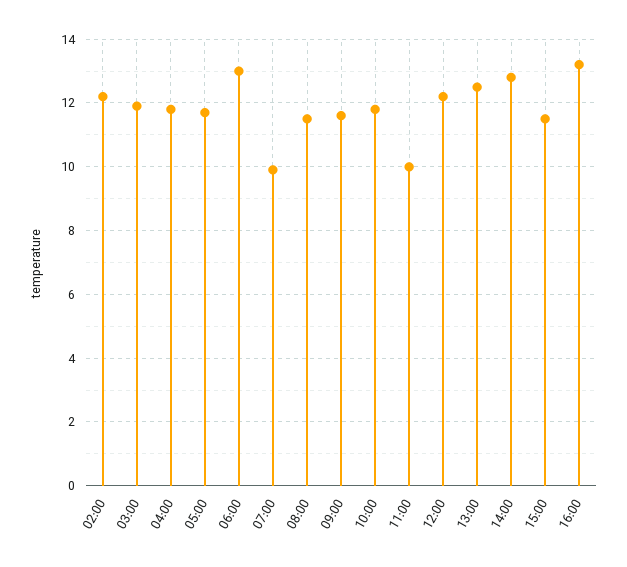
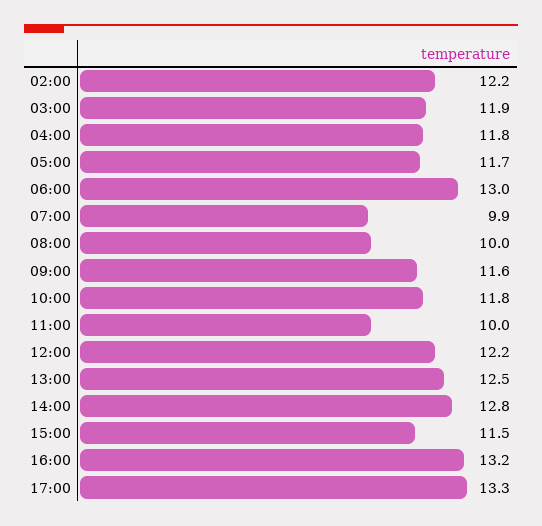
08:00: 11.5 -> 10
17:00: none -> 13.3

